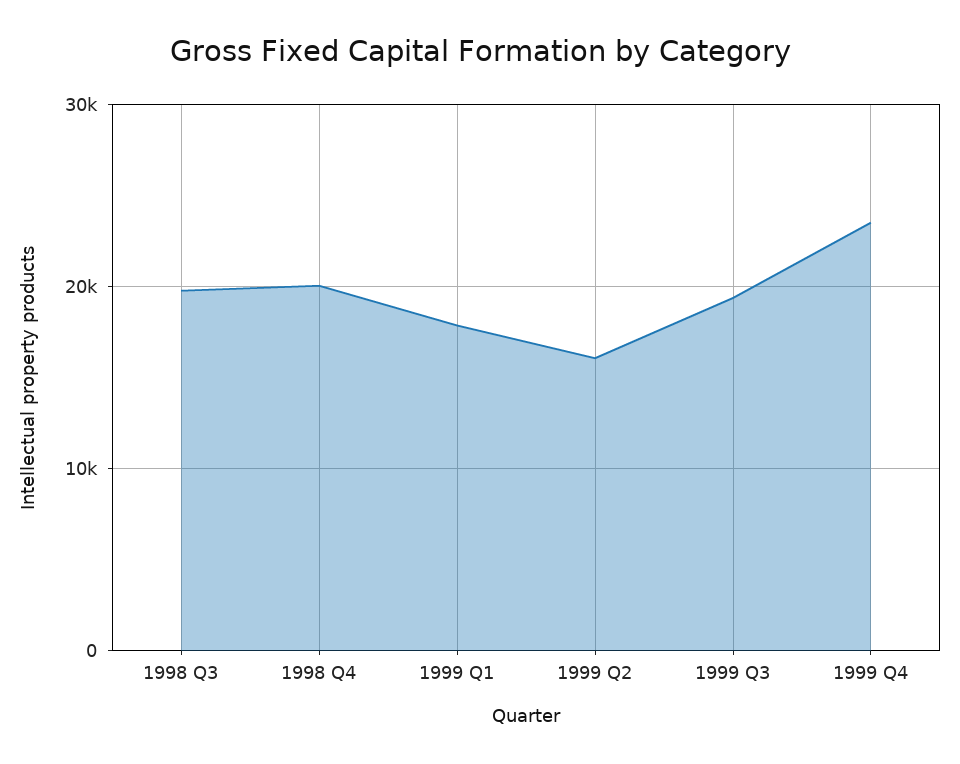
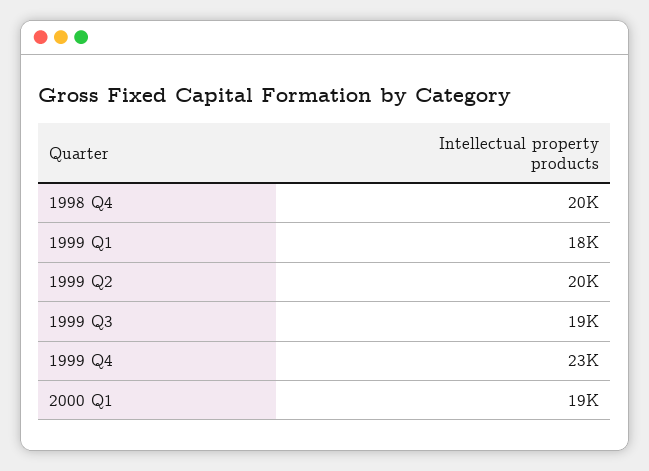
1998 Q3: 20000 -> none
1999 Q2: 16000 -> 20000
2000 Q1: none -> 19000

